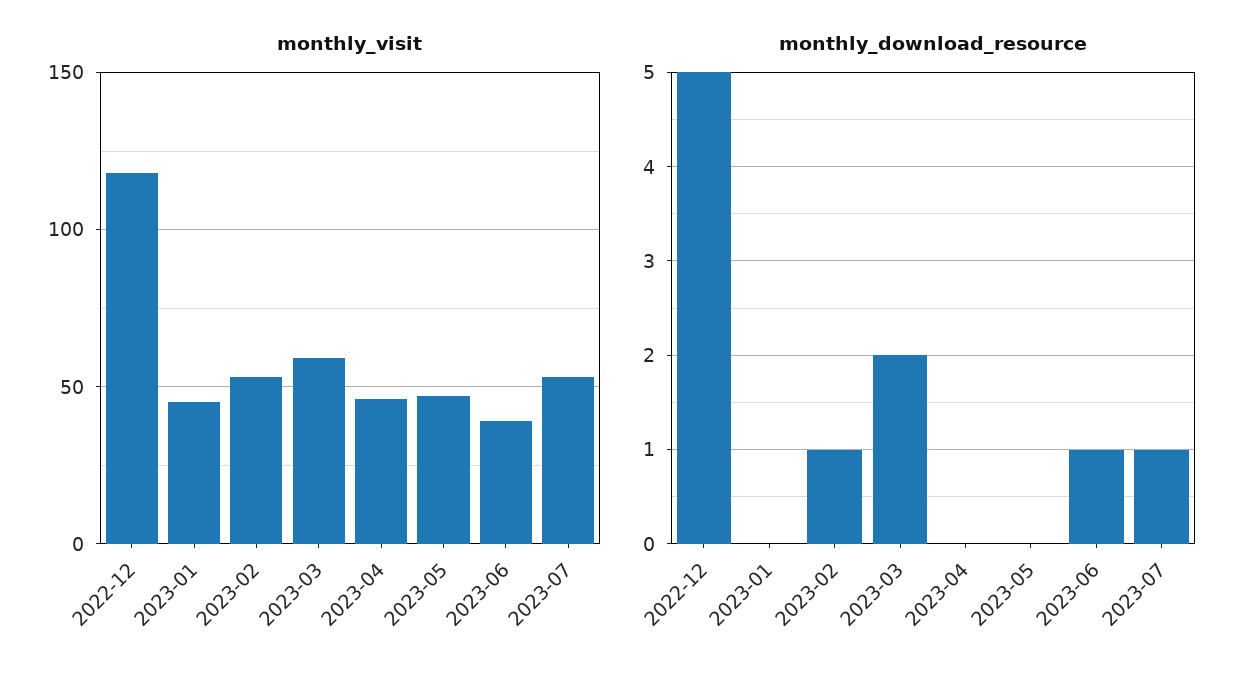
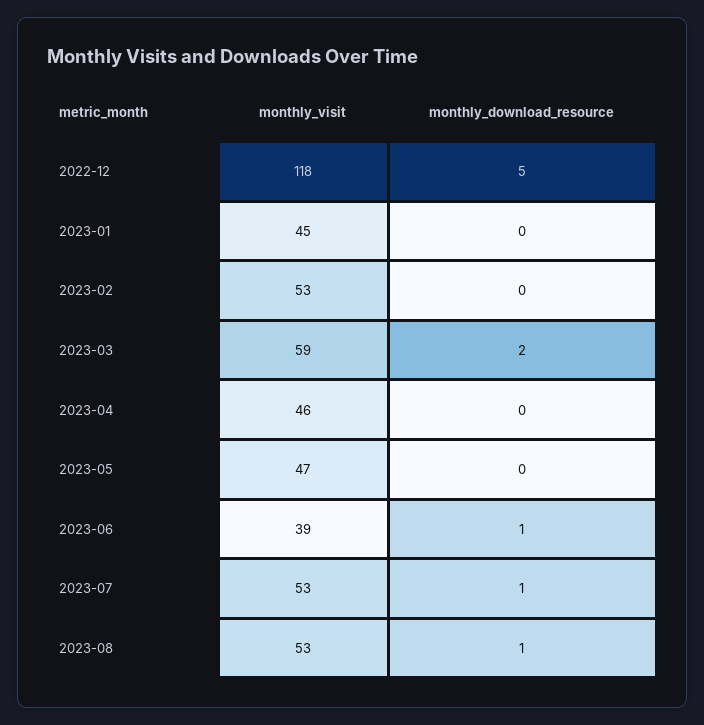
monthly_download_resource, 2023-02: 1 -> 0
monthly_visit, 2023-08: none -> 53
monthly_download_resource, 2023-08: none -> 1

